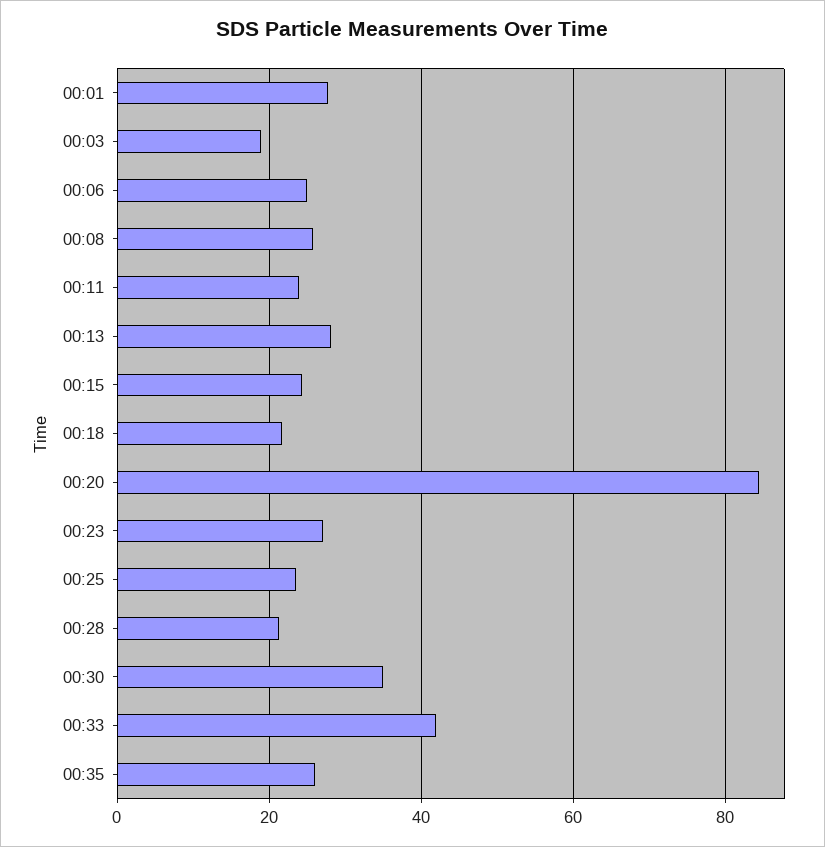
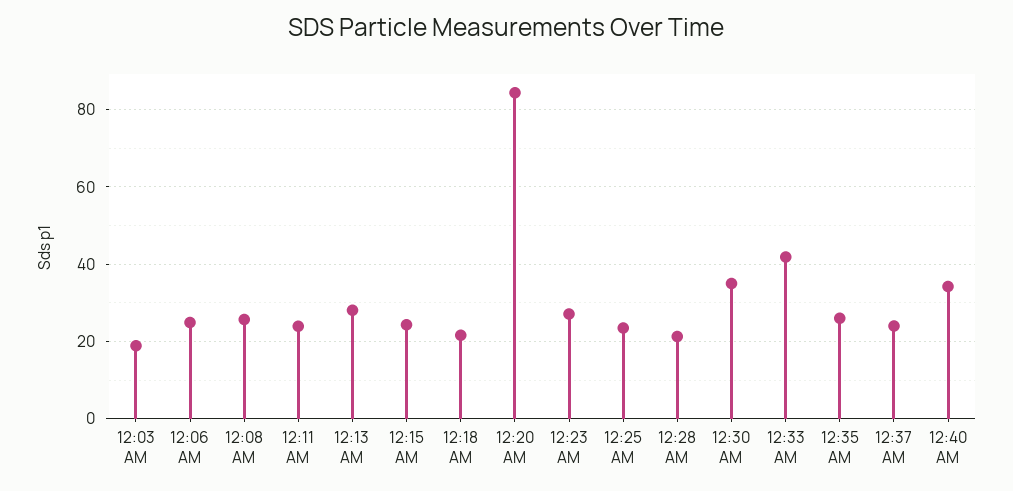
00:01: 28 -> none
12:37 AM: none -> 24
12:40 AM: none -> 34

